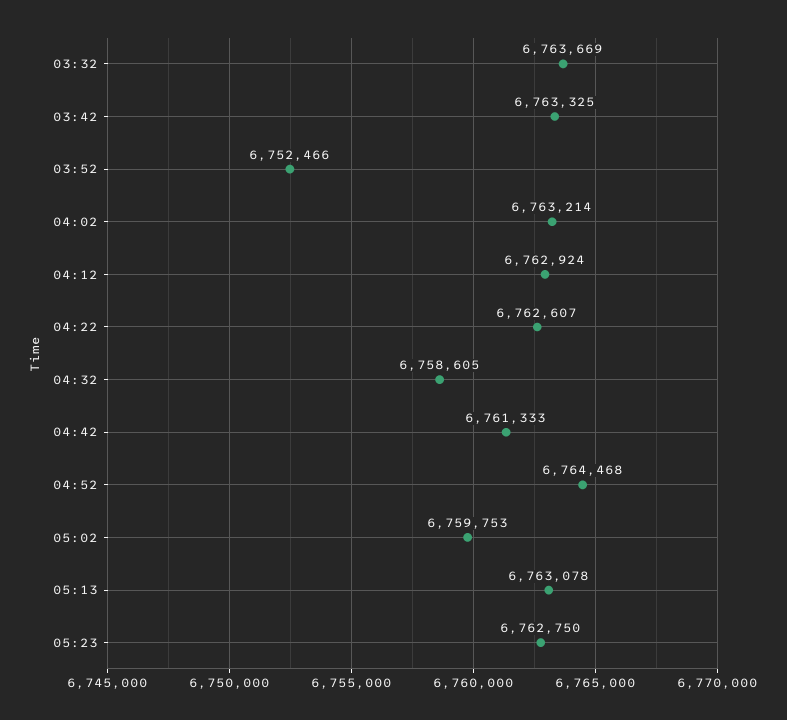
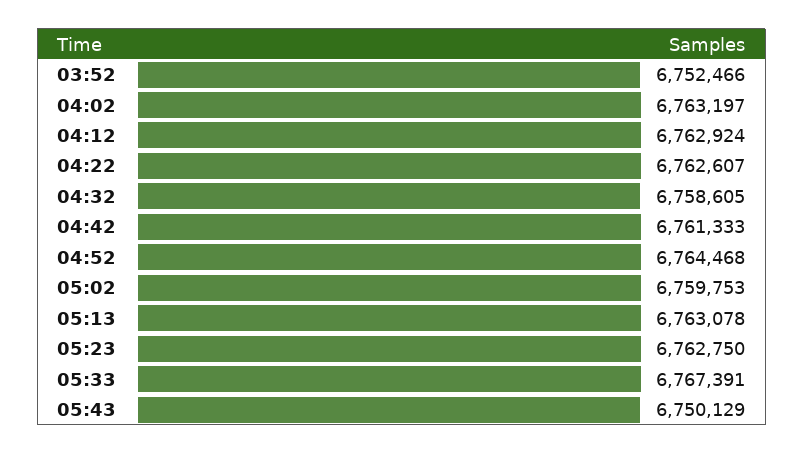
03:32: 6763669 -> none
03:42: 6763325 -> none
04:02: 6763214 -> 6763197
05:33: none -> 6767391
05:43: none -> 6750129

